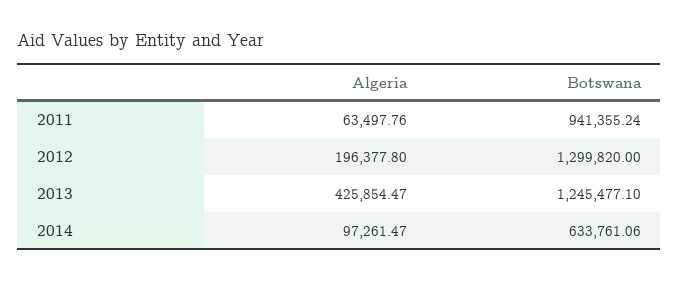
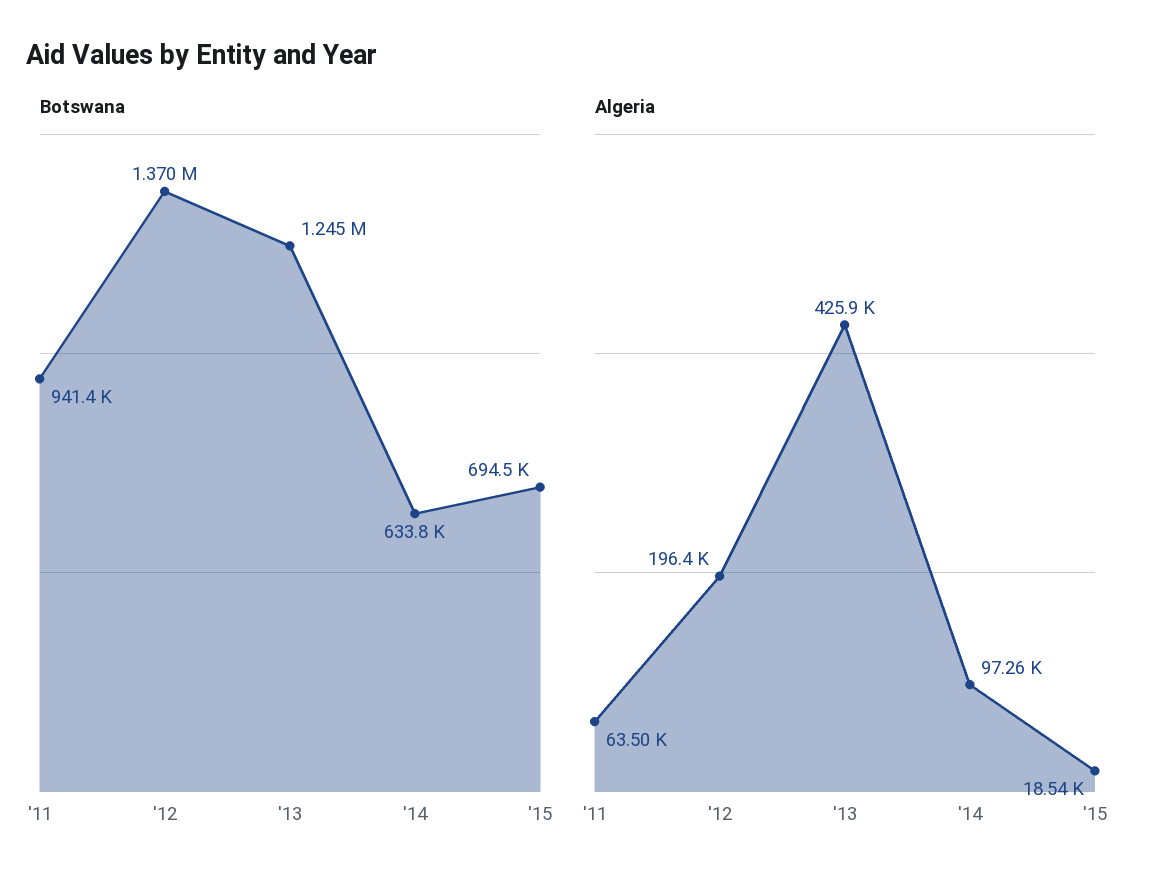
Botswana, 2012: 1299820 -> 1370000
Botswana, '15: none -> 694500
Algeria, '15: none -> 18540

